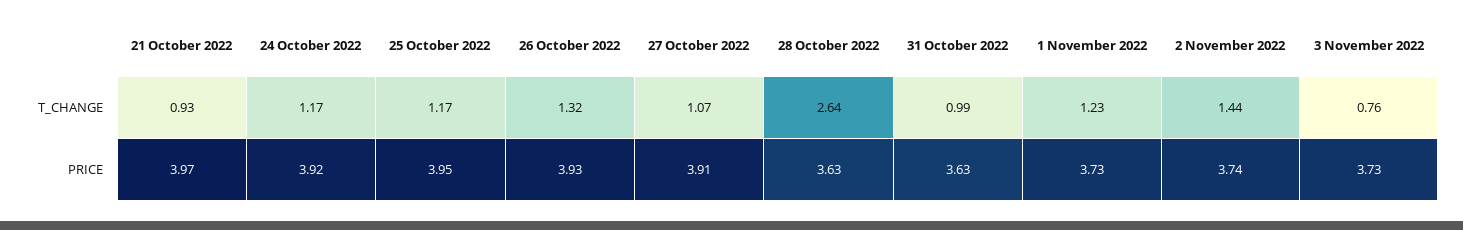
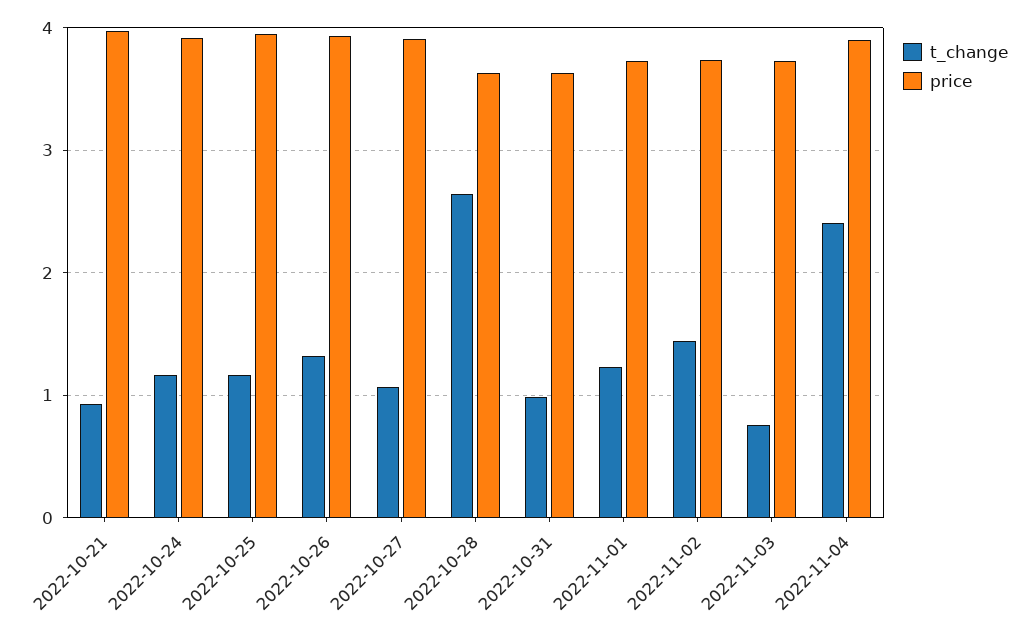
T_CHANGE, 2022-11-04: none -> 2.4
PRICE, 2022-11-04: none -> 3.9

